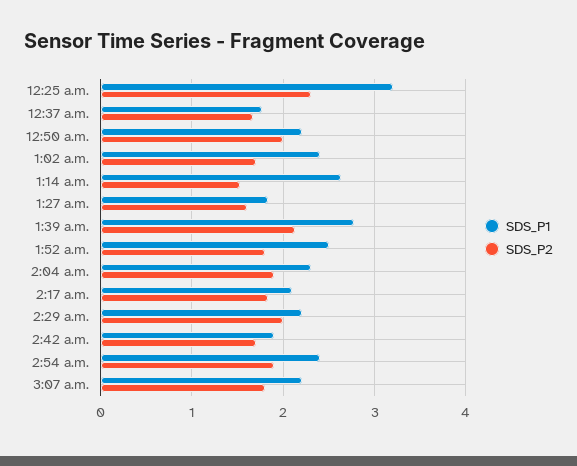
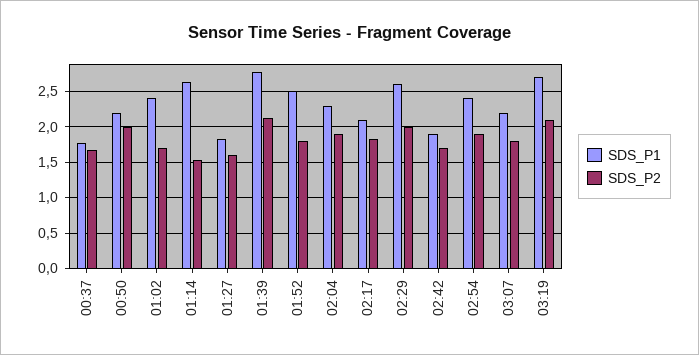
SDS_P1, 12:25 a.m.: 3.2 -> none
SDS_P2, 12:25 a.m.: 2.3 -> none
SDS_P1, 2:29 a.m.: 2.2 -> 2.6
SDS_P1, 03:19: none -> 2.7
SDS_P2, 03:19: none -> 2.1

